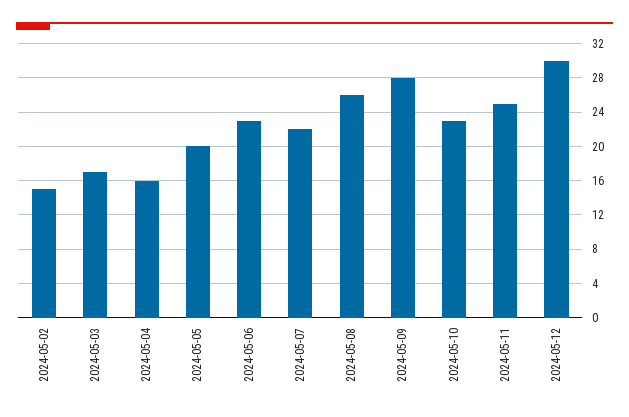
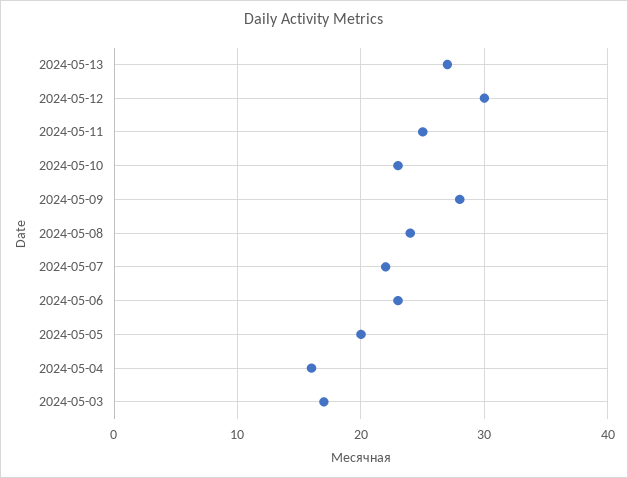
2024-05-02: 15 -> none
2024-05-08: 26 -> 24
2024-05-13: none -> 27

